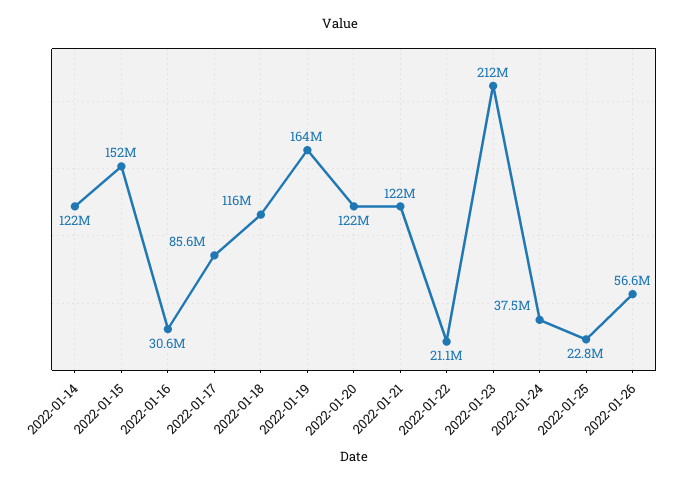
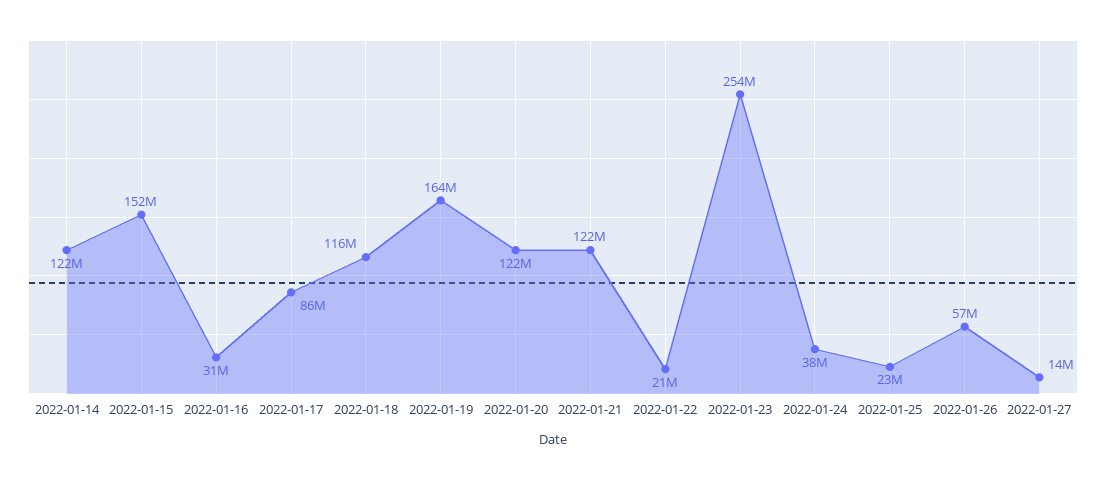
2022-01-23: 212000000 -> 254000000
2022-01-27: none -> 14000000

